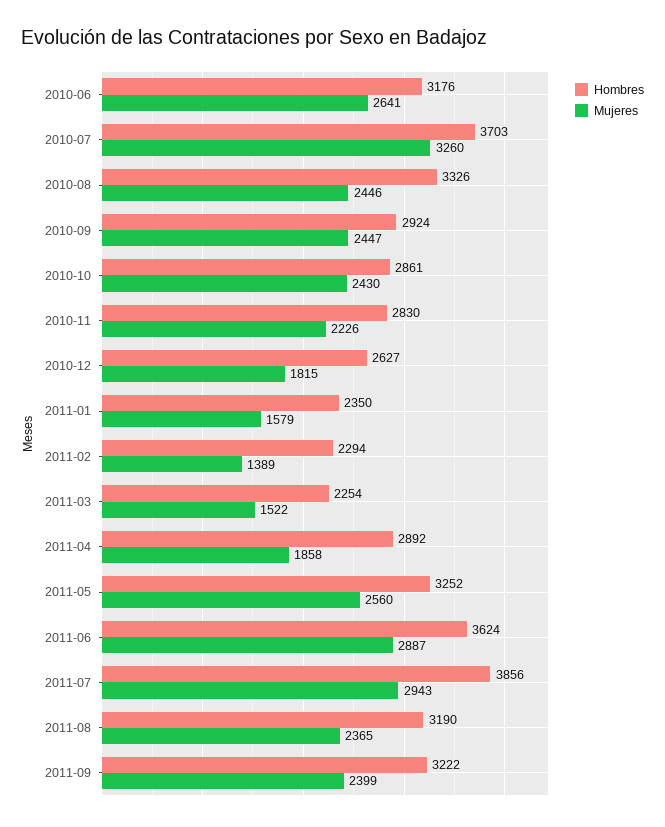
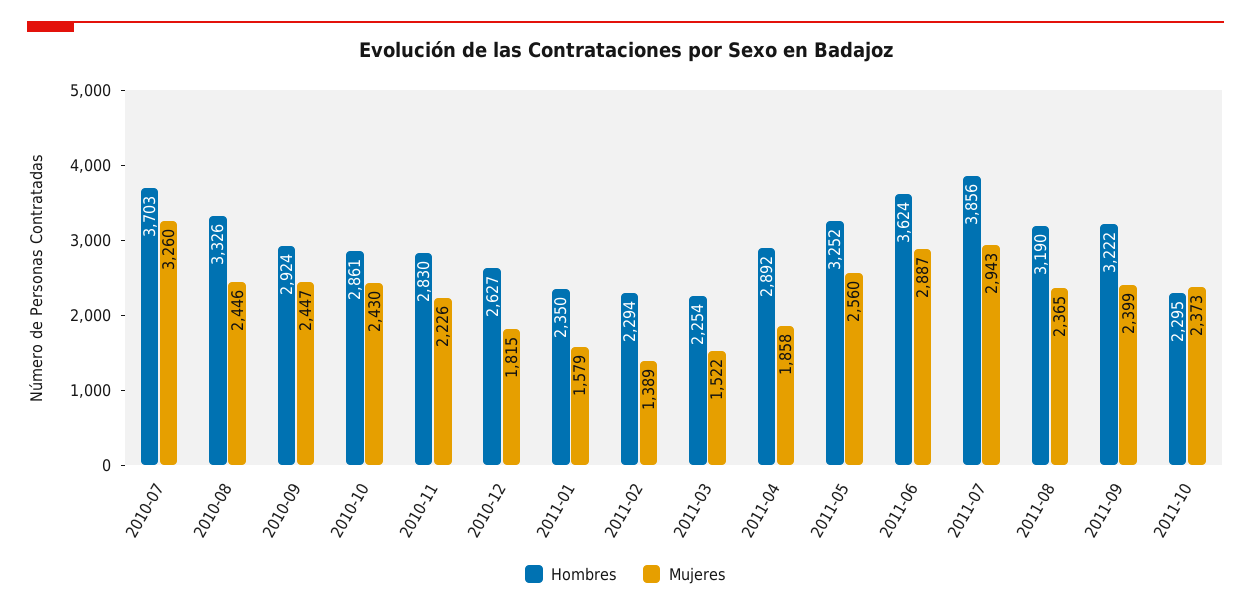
Hombres, 2010-06: 3176 -> none
Mujeres, 2010-06: 2641 -> none
Hombres, 2011-10: none -> 2295
Mujeres, 2011-10: none -> 2373

